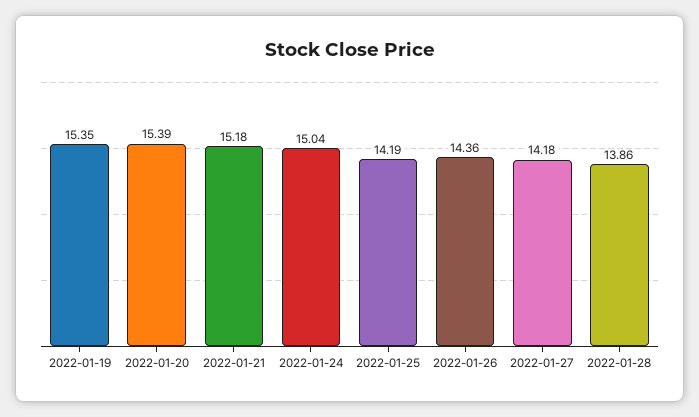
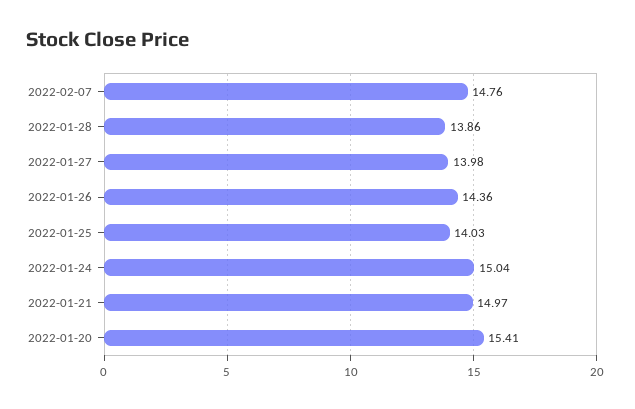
2022-01-19: 15.35 -> none
2022-01-20: 15.39 -> 15.41
2022-01-21: 15.18 -> 14.97
2022-01-25: 14.19 -> 14.03
2022-01-27: 14.18 -> 13.98
2022-02-07: none -> 14.76

